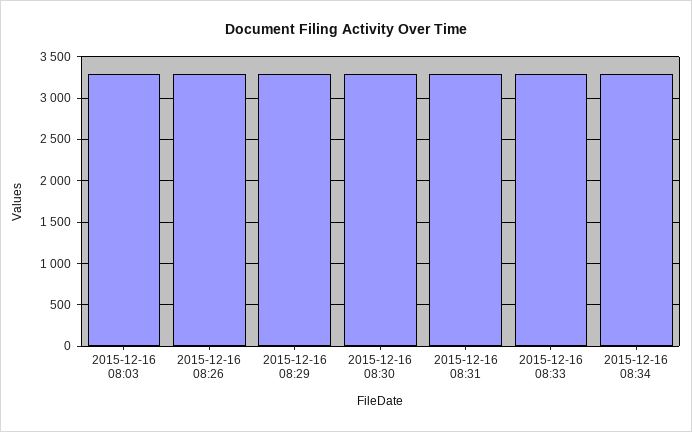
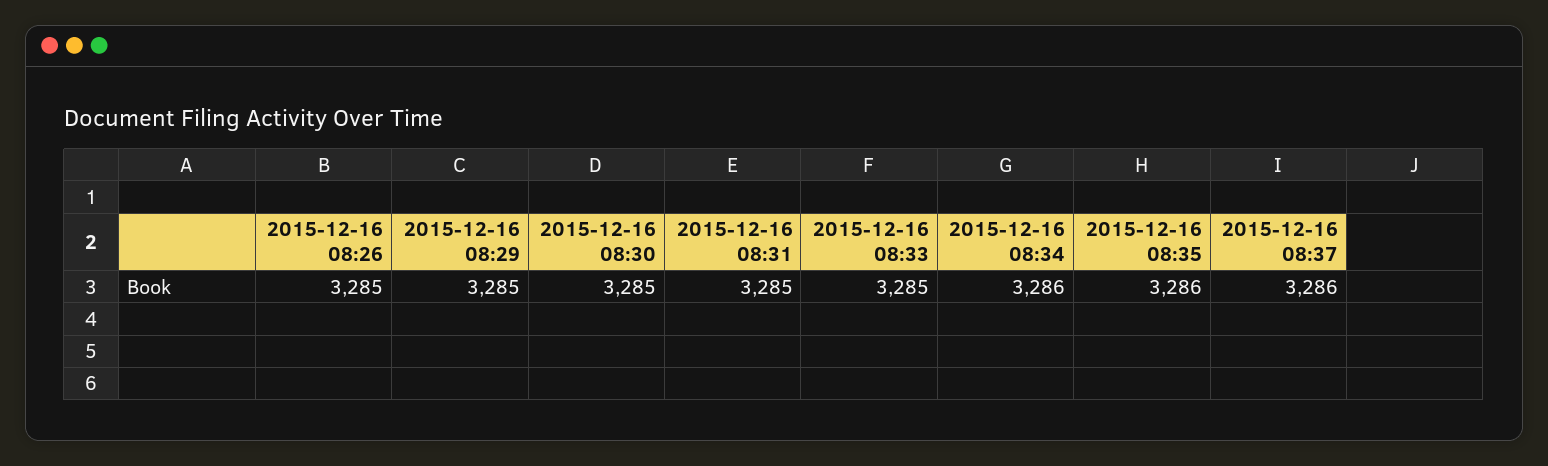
2015-12-16 08:03: 3300 -> none
2015-12-16 08:35: none -> 3286
2015-12-16 08:37: none -> 3286

